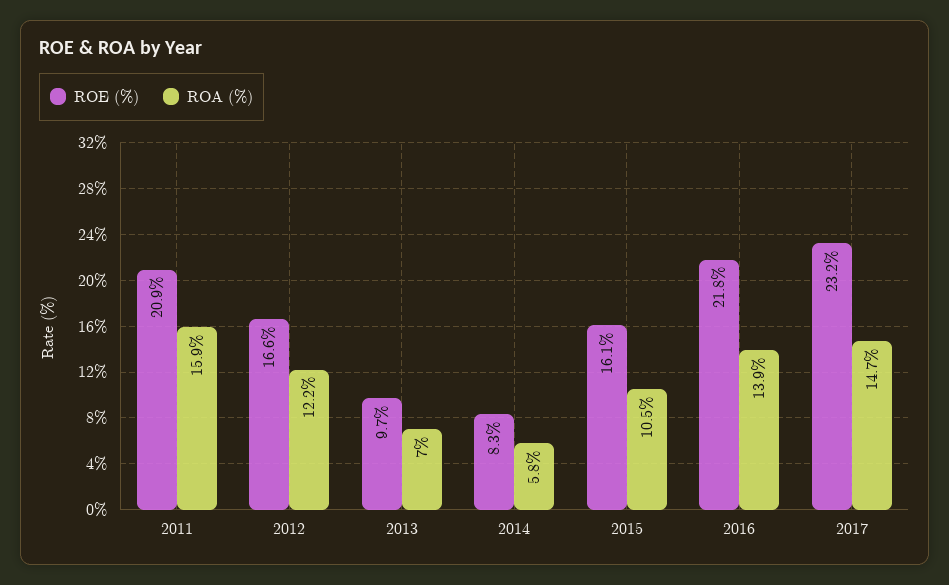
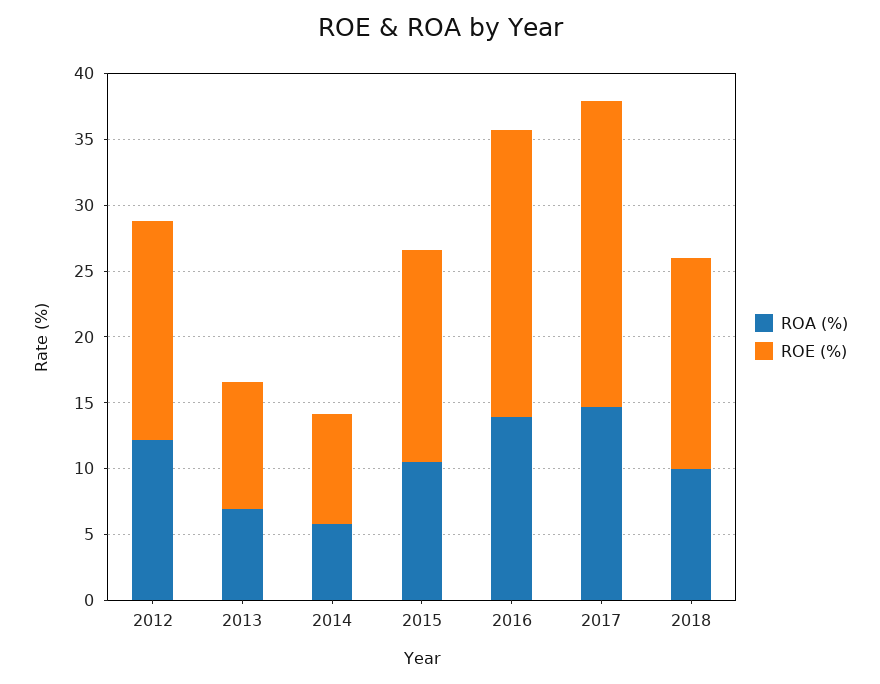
ROE (%), 2011: 20.9 -> none
ROA (%), 2011: 15.9 -> none
ROA (%), 2018: none -> 10
ROE (%), 2018: none -> 16

